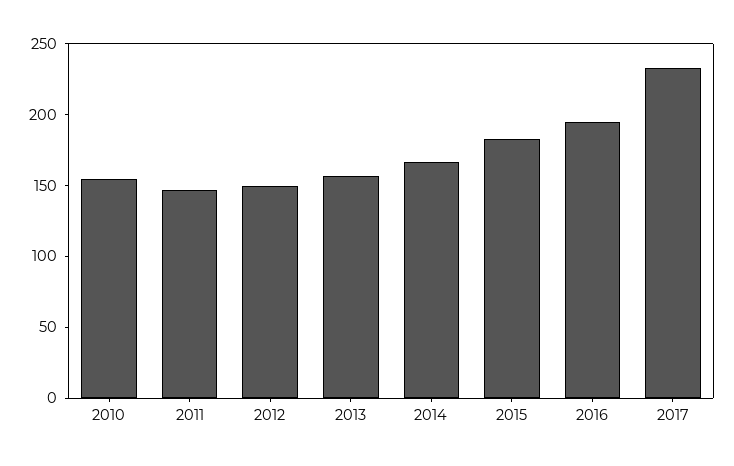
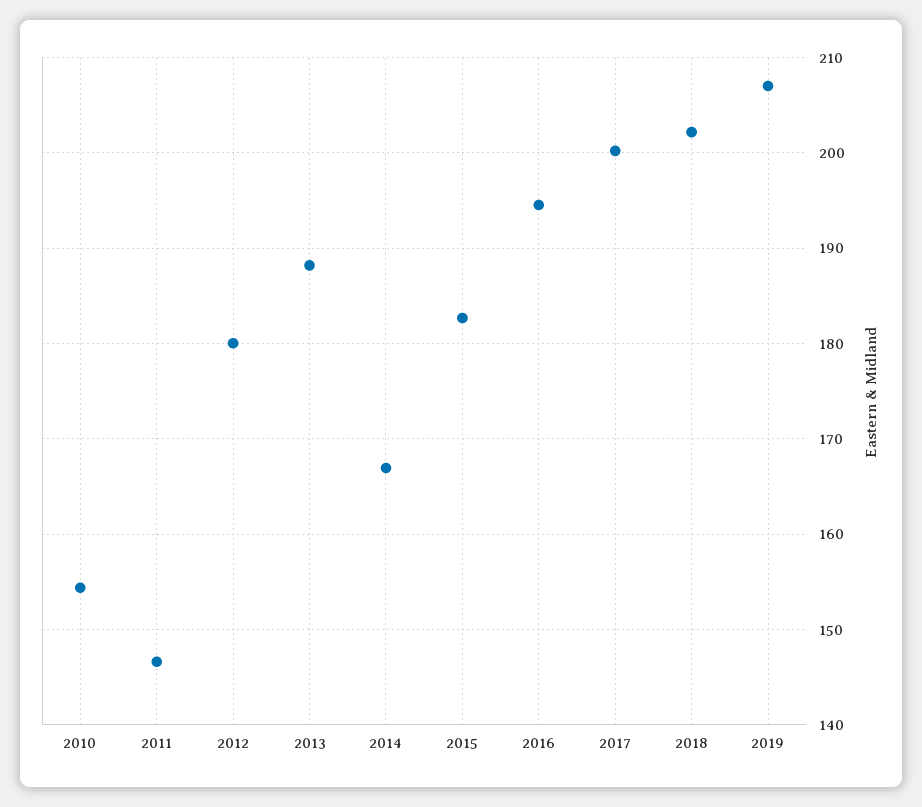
2012: 150 -> 180
2013: 160 -> 188
2017: 230 -> 200
2018: none -> 202
2019: none -> 207

